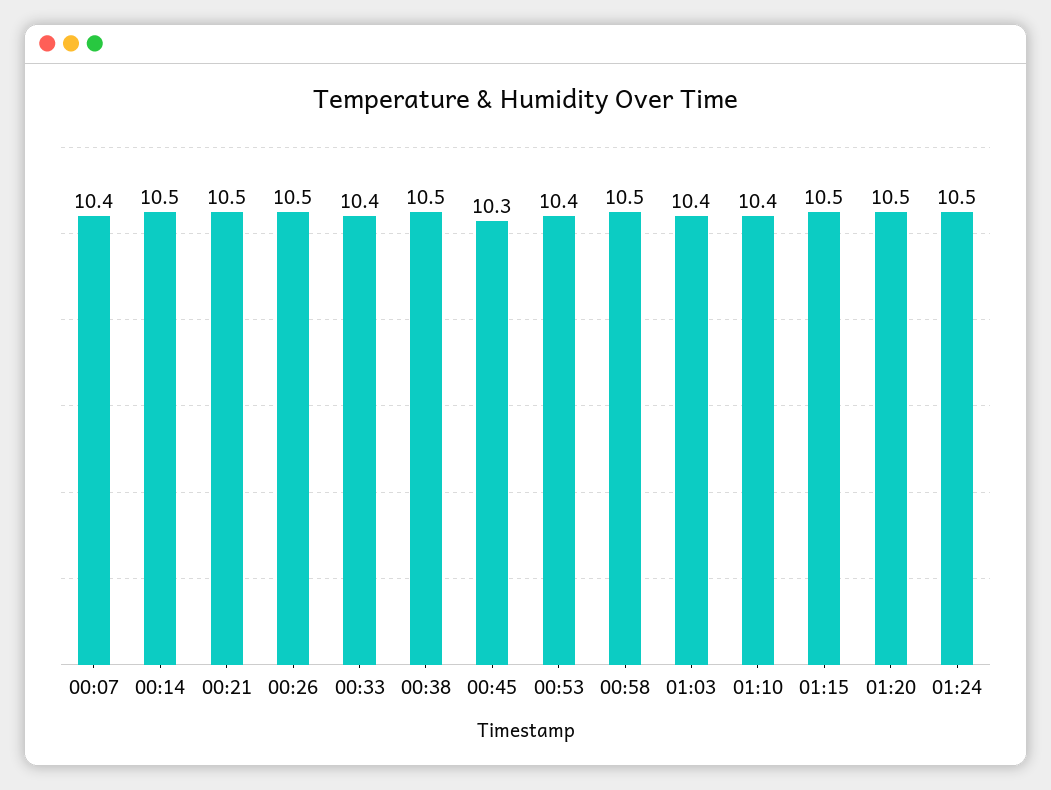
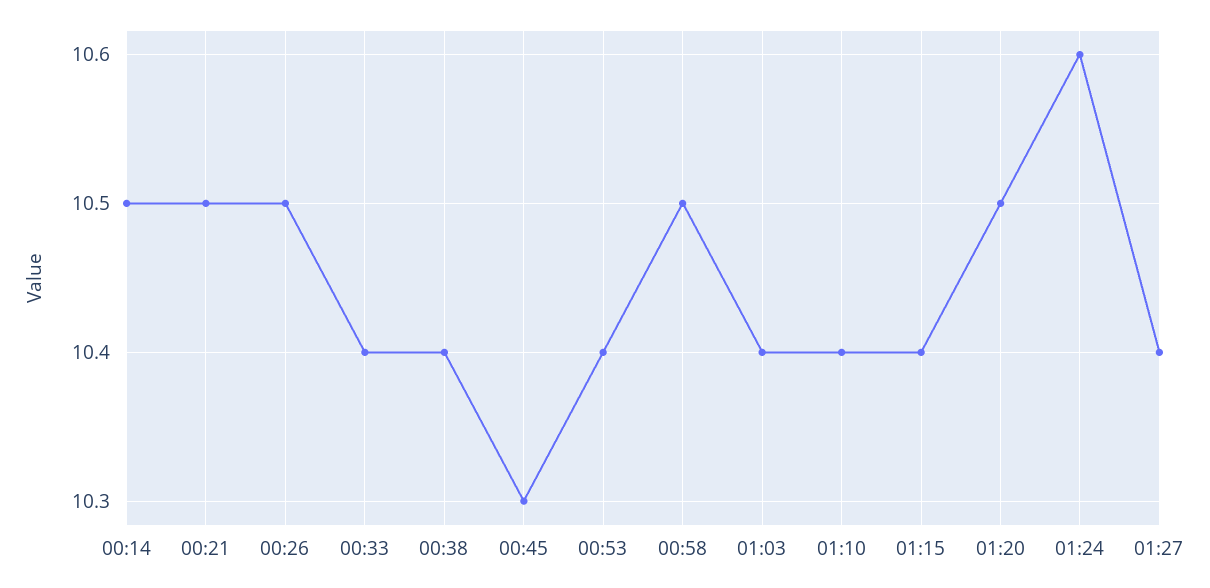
00:07: 10.4 -> none
00:38: 10.5 -> 10.4
01:15: 10.5 -> 10.4
01:24: 10.5 -> 10.6
01:27: none -> 10.4

